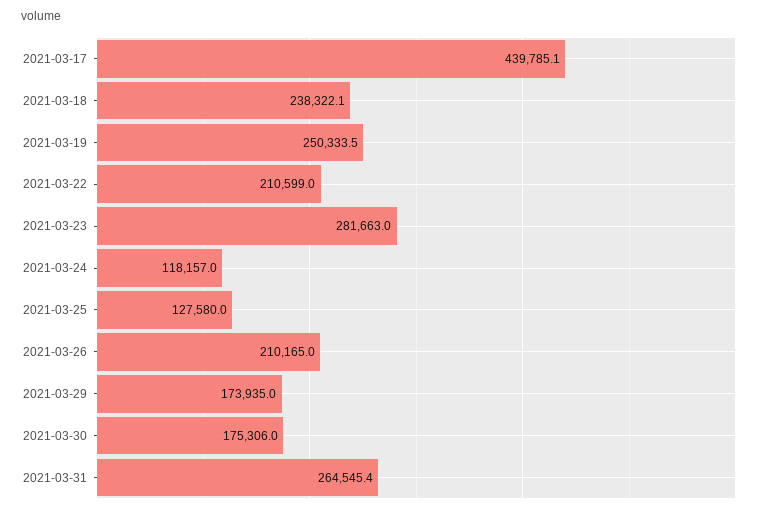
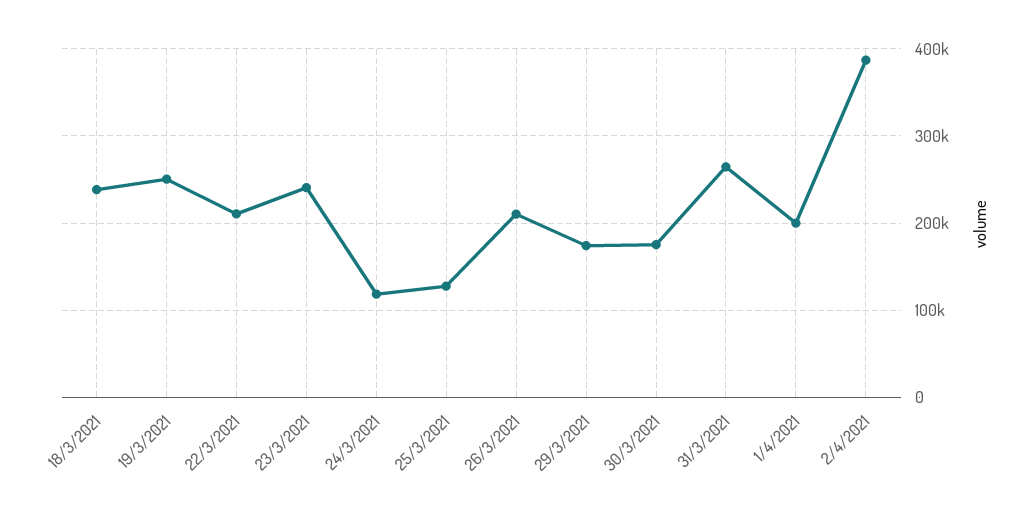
2021-03-17: 439785.1 -> none
2021-03-23: 281663 -> 240000
1/4/2021: none -> 200000
2/4/2021: none -> 390000

